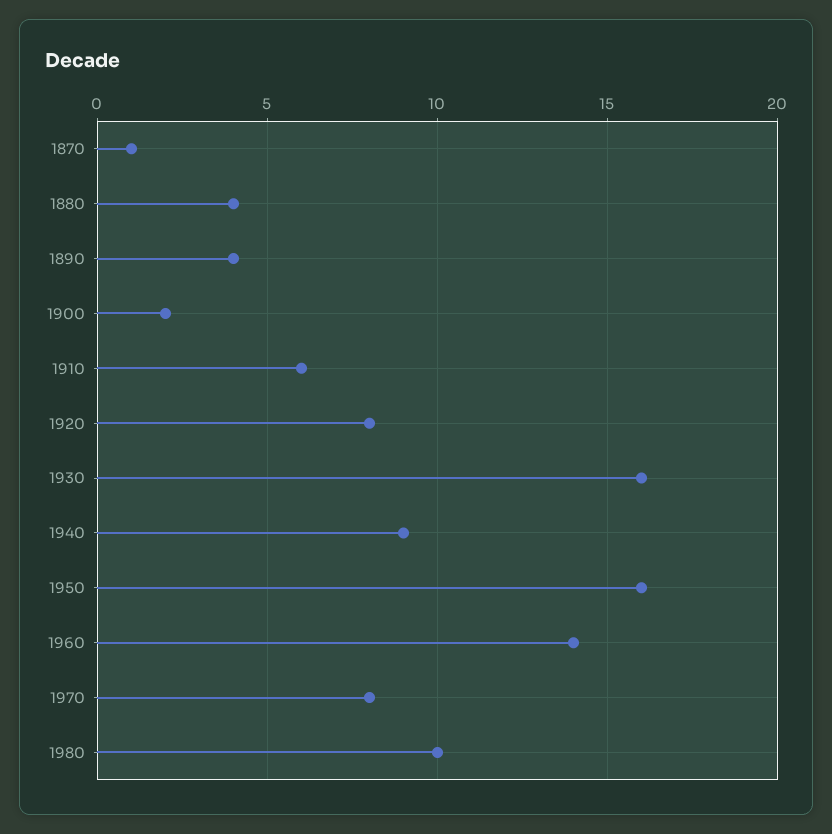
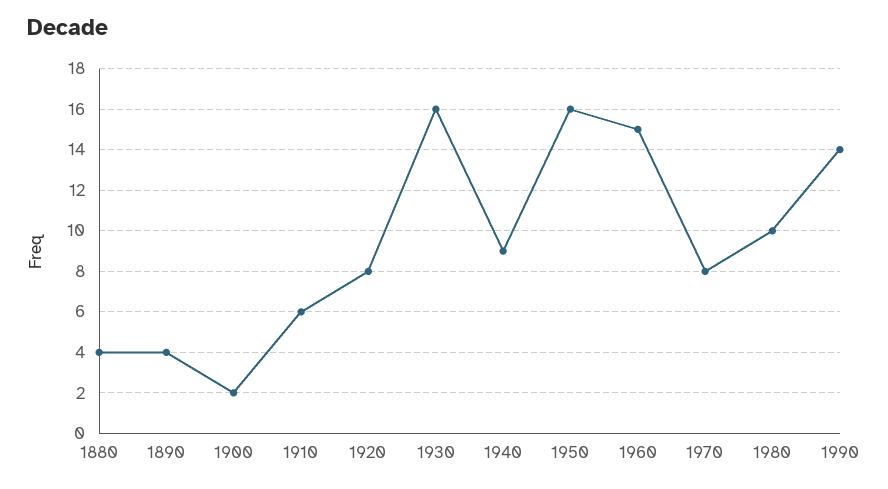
1870: 1 -> none
1960: 14 -> 15
1990: none -> 14

